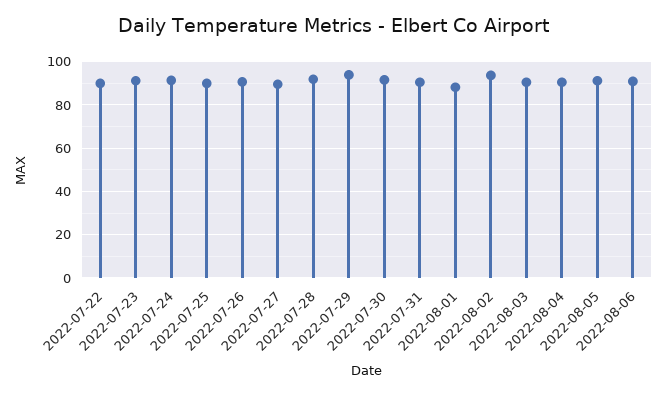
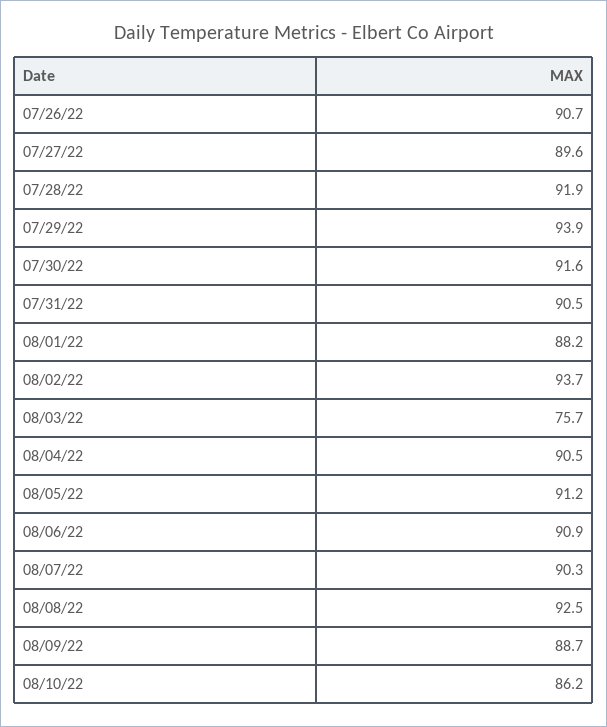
2022-07-22: 90 -> none
2022-07-23: 90 -> none
2022-07-24: 90 -> none
2022-07-25: 90 -> none
2022-08-03: 90 -> 75.7
08/07/22: none -> 90.3
08/08/22: none -> 92.5
08/09/22: none -> 88.7
08/10/22: none -> 86.2

